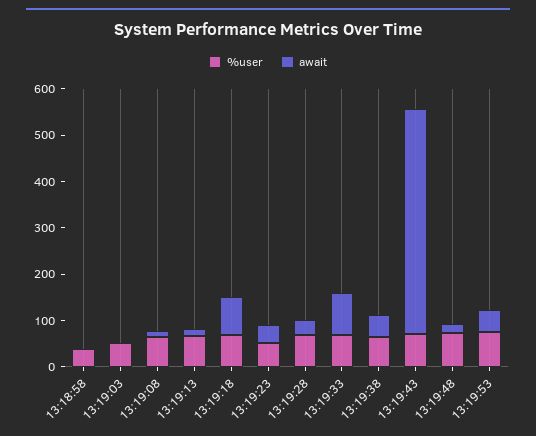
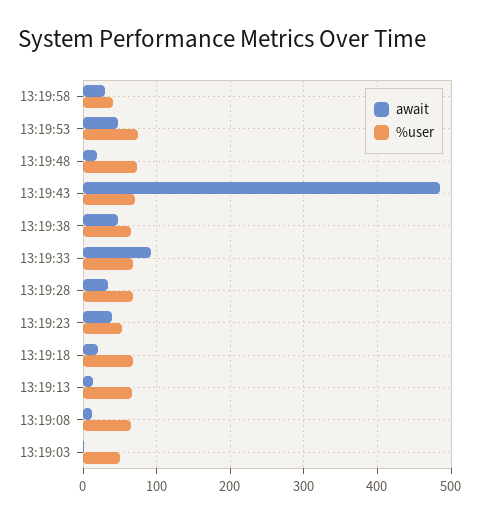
%user, 13:18:58: 40 -> none
await, 13:18:58: 0 -> none
await, 13:19:18: 80 -> 20
await, 13:19:58: none -> 30
%user, 13:19:58: none -> 40

